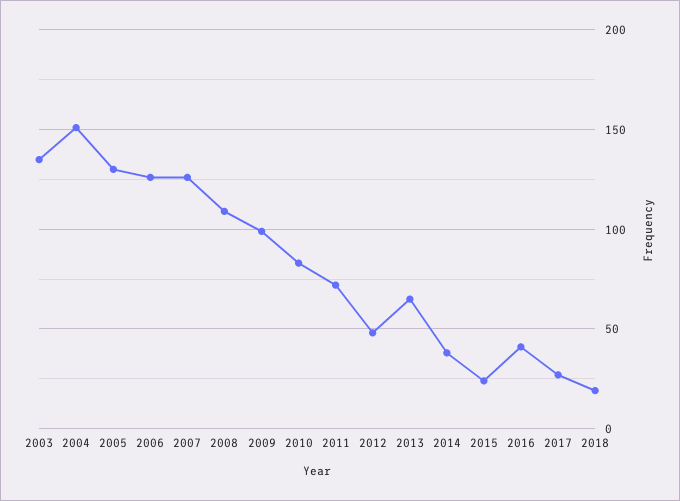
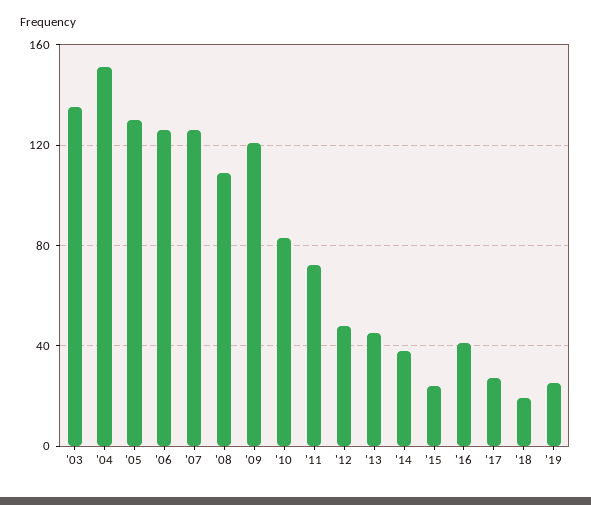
2009: 100 -> 120
2013: 65 -> 45
'19: none -> 25

